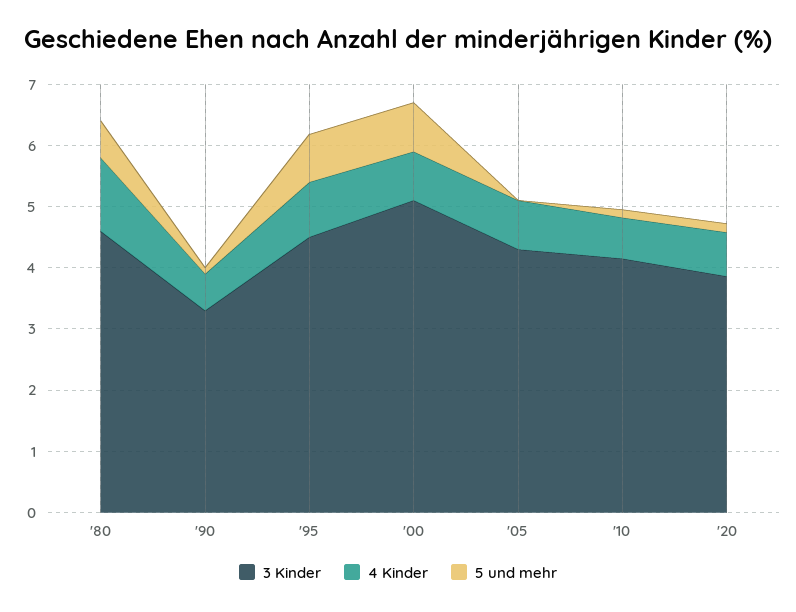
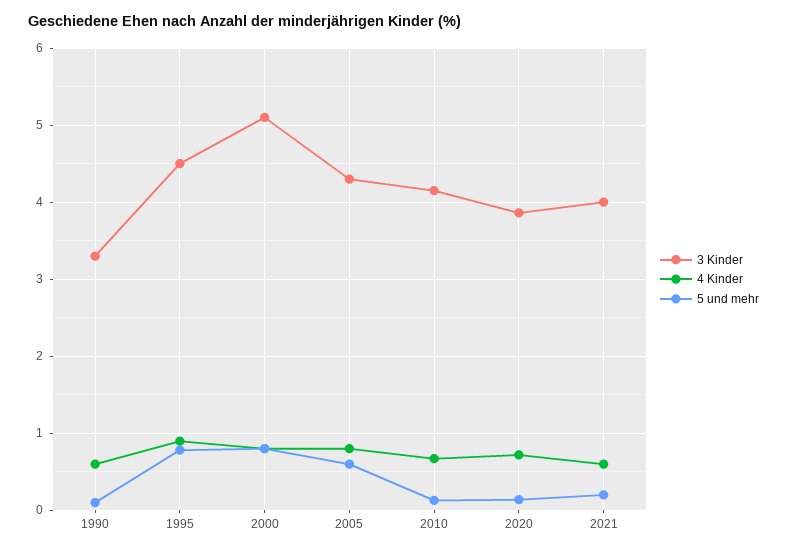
3 Kinder, '80: 4.6 -> none
4 Kinder, '80: 1.2 -> none
5 und mehr, '80: 0.6 -> none
5 und mehr, '05: 0 -> 0.6
3 Kinder, 2021: none -> 4
4 Kinder, 2021: none -> 0.6
5 und mehr, 2021: none -> 0.2

